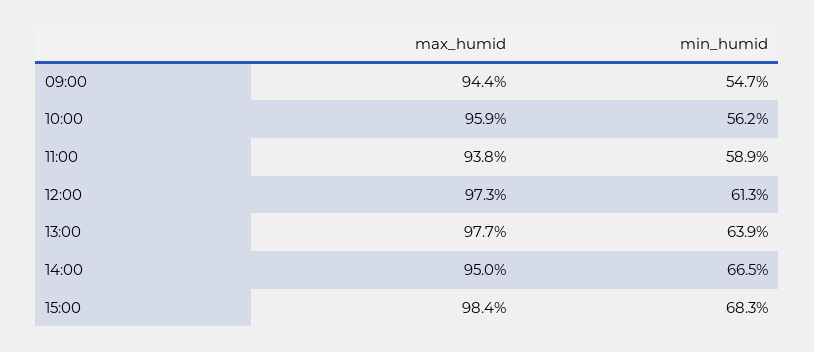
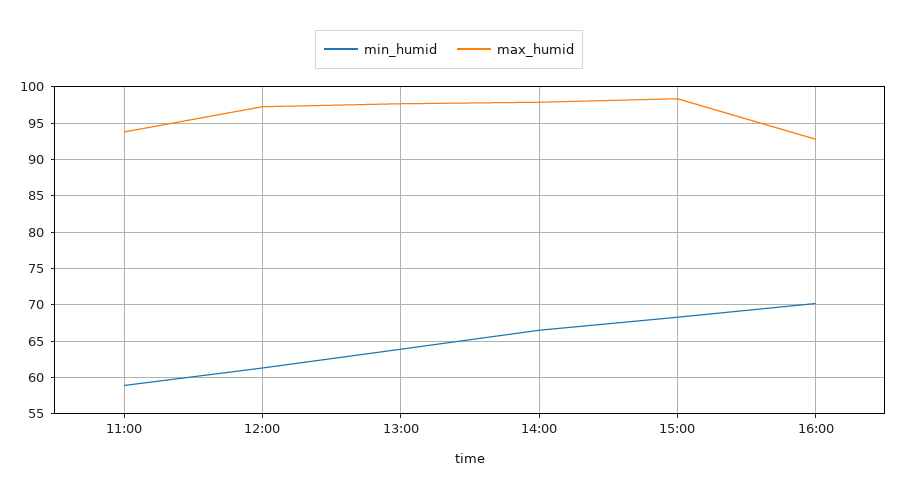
max_humid, 09:00: 94.4 -> none
min_humid, 09:00: 54.7 -> none
max_humid, 10:00: 95.9 -> none
min_humid, 10:00: 56.2 -> none
max_humid, 14:00: 95 -> 98
min_humid, 16:00: none -> 70
max_humid, 16:00: none -> 93

